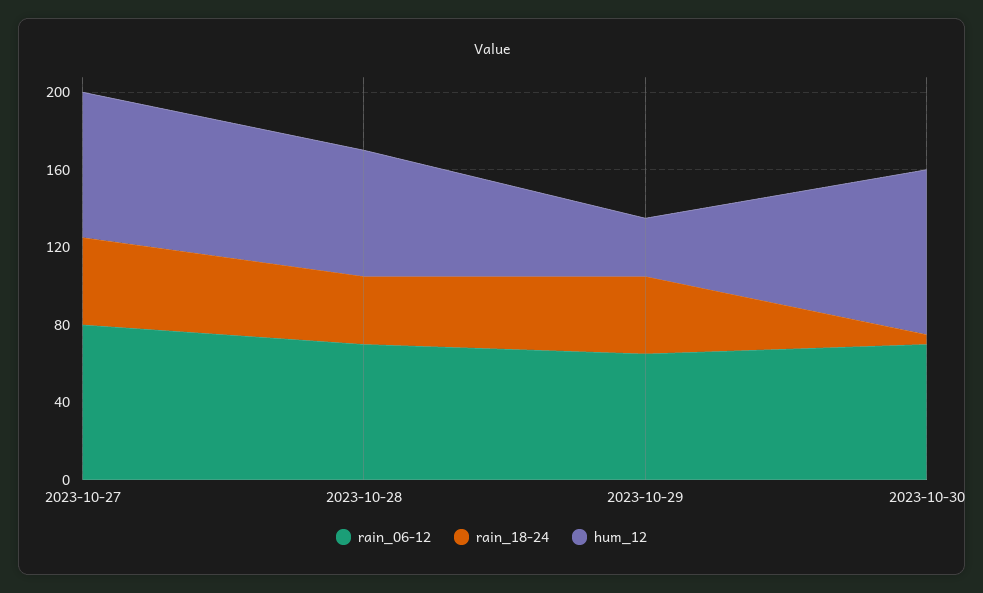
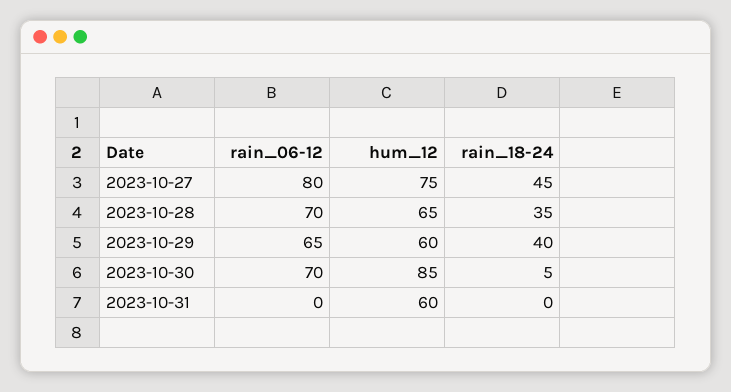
hum_12, 2023-10-29: 30 -> 60
rain_06-12, 2023-10-31: none -> 0
hum_12, 2023-10-31: none -> 60
rain_18-24, 2023-10-31: none -> 0

